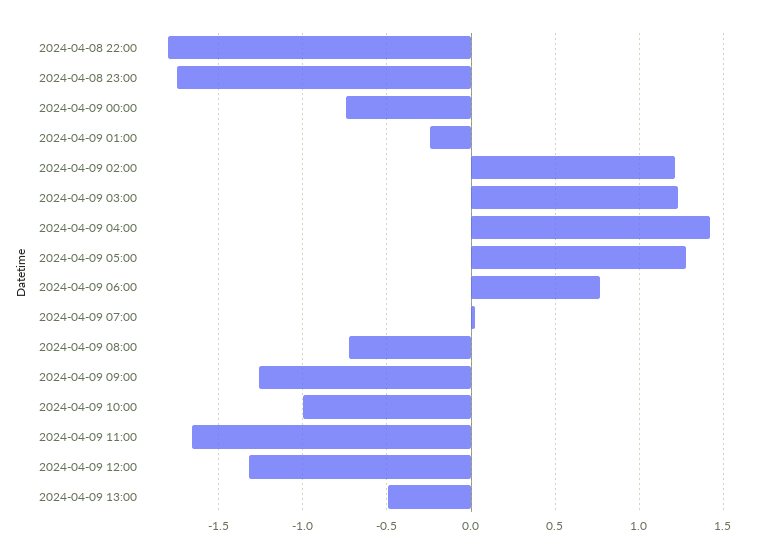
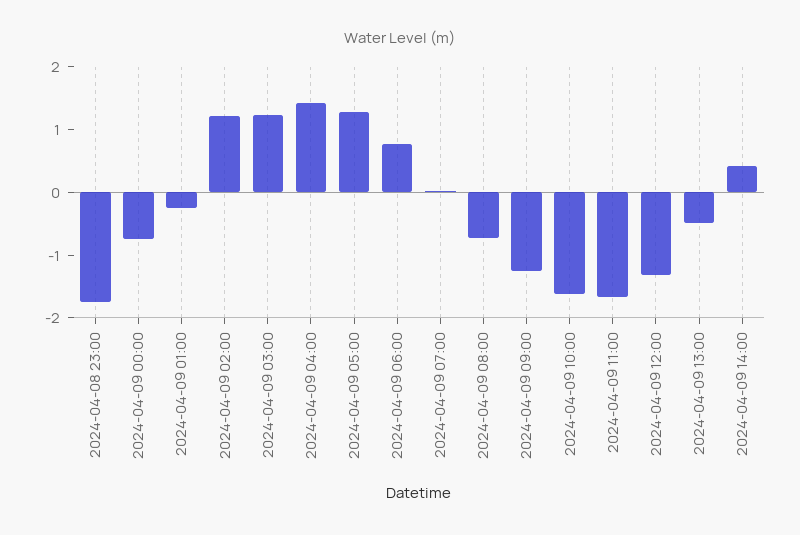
2024-04-08 22:00: -1.8 -> none
2024-04-09 10:00: -1 -> -1.6
2024-04-09 14:00: none -> 0.4

